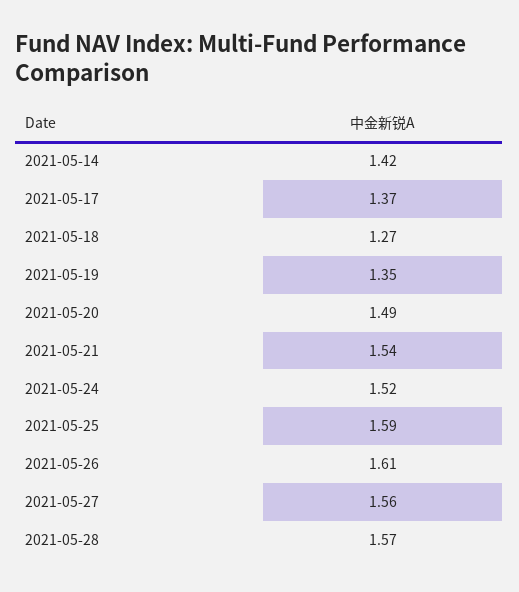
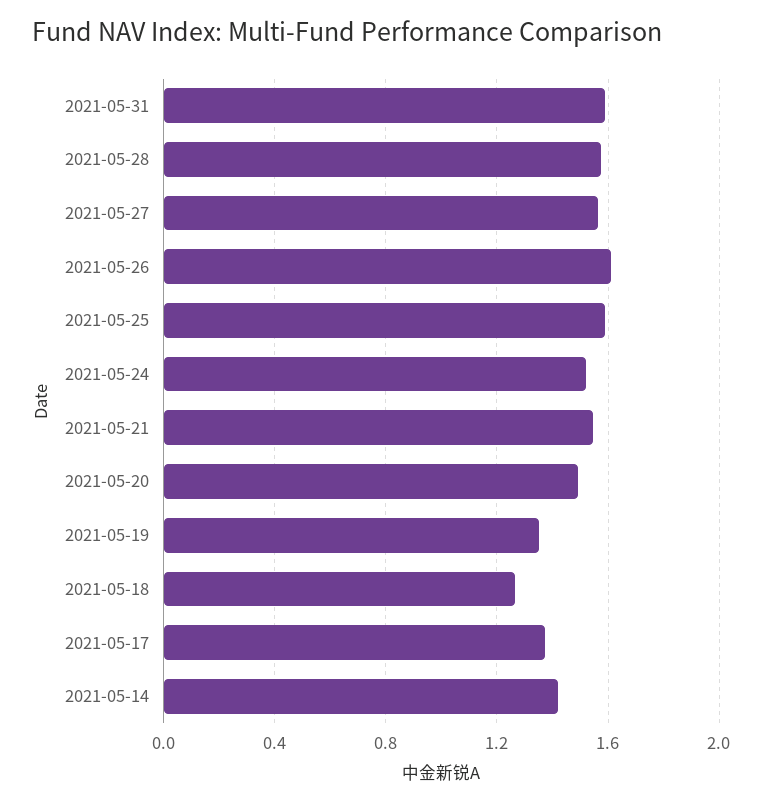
2021-05-31: none -> 1.6

